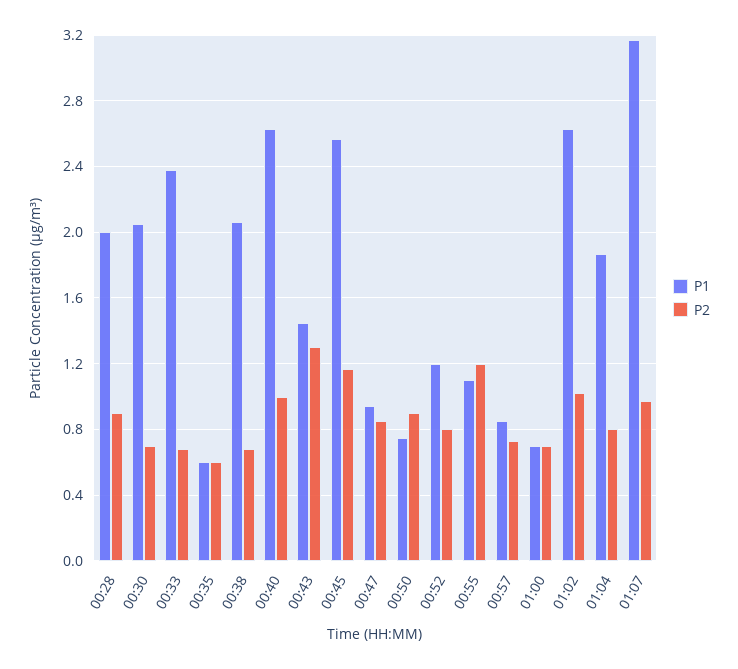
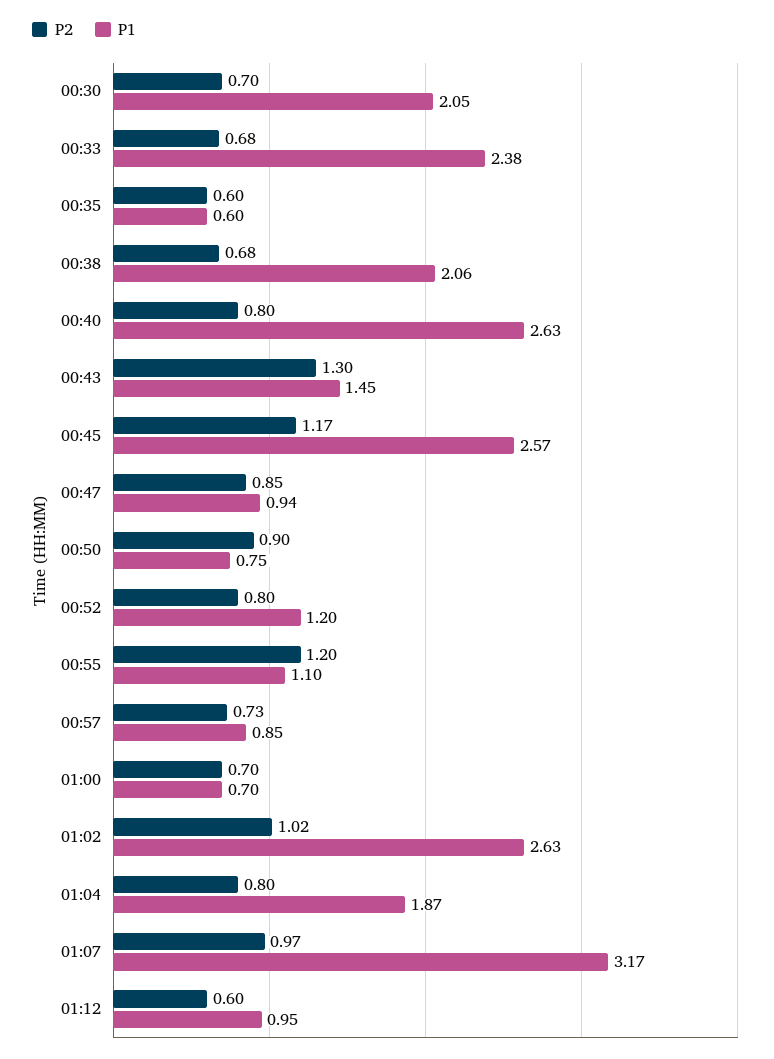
P1, 00:28: 2 -> none
P2, 00:28: 0.9 -> none
P2, 00:40: 1 -> 0.8
P2, 01:12: none -> 0.6
P1, 01:12: none -> 0.95

